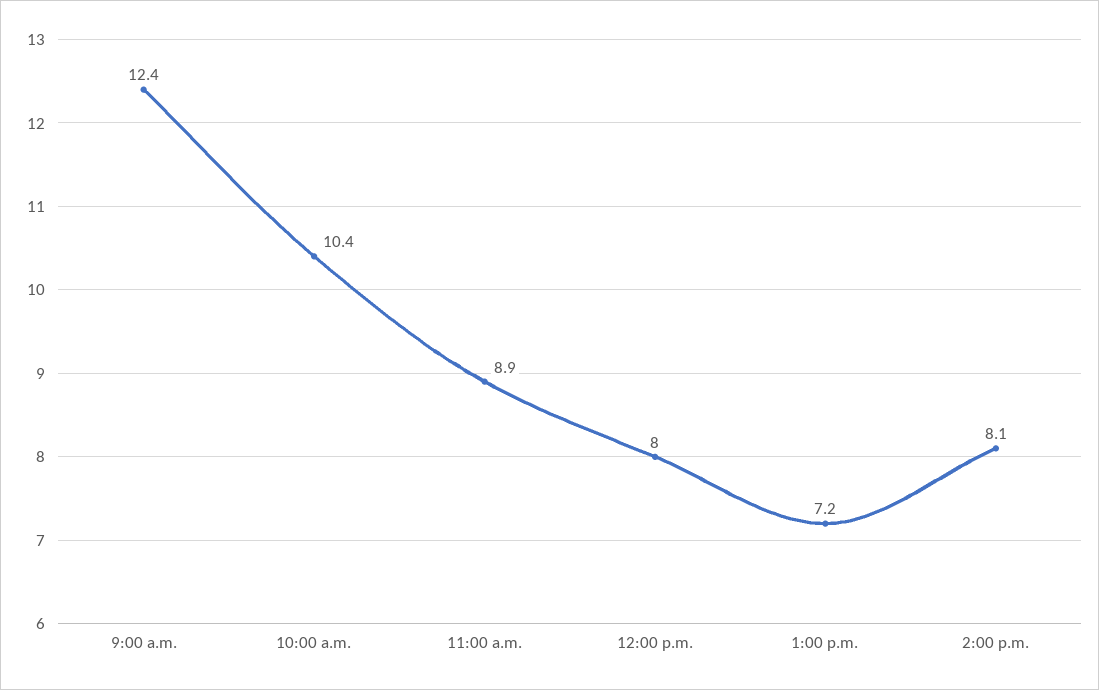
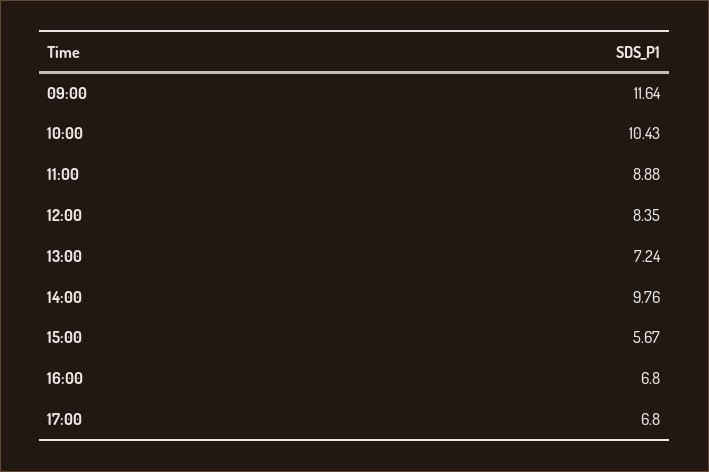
9:00 a.m.: 12.4 -> 11.64
12:00 p.m.: 8 -> 8.35
2:00 p.m.: 8.1 -> 9.76
15:00: none -> 5.67
16:00: none -> 6.8
17:00: none -> 6.8

